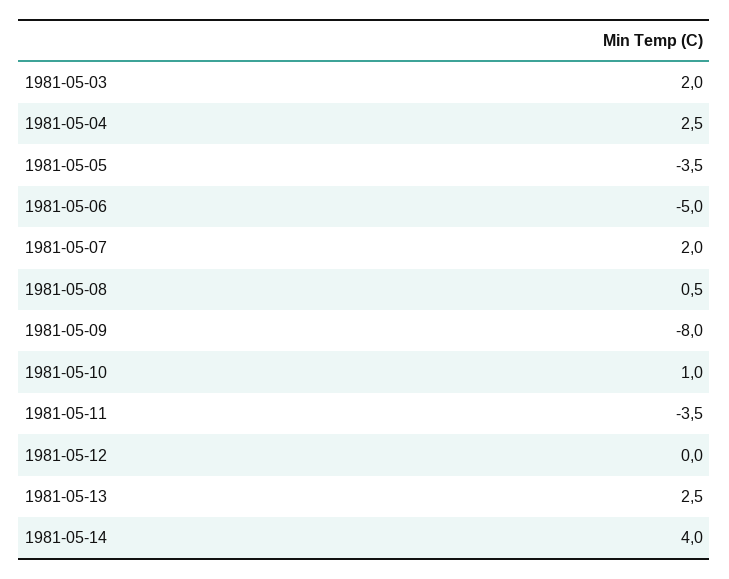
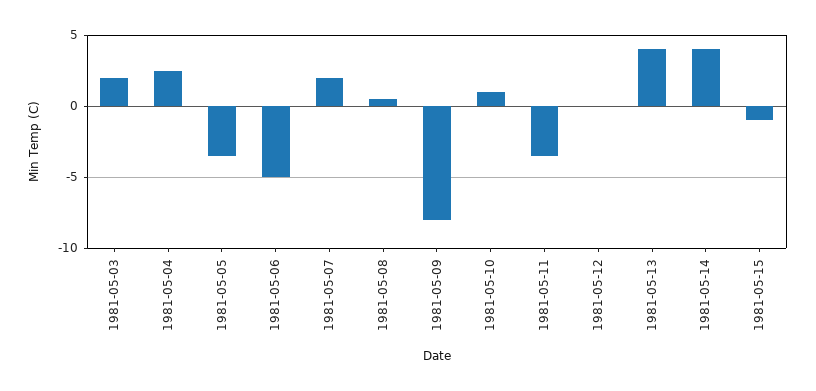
1981-05-13: 2.5 -> 4
1981-05-15: none -> -1

